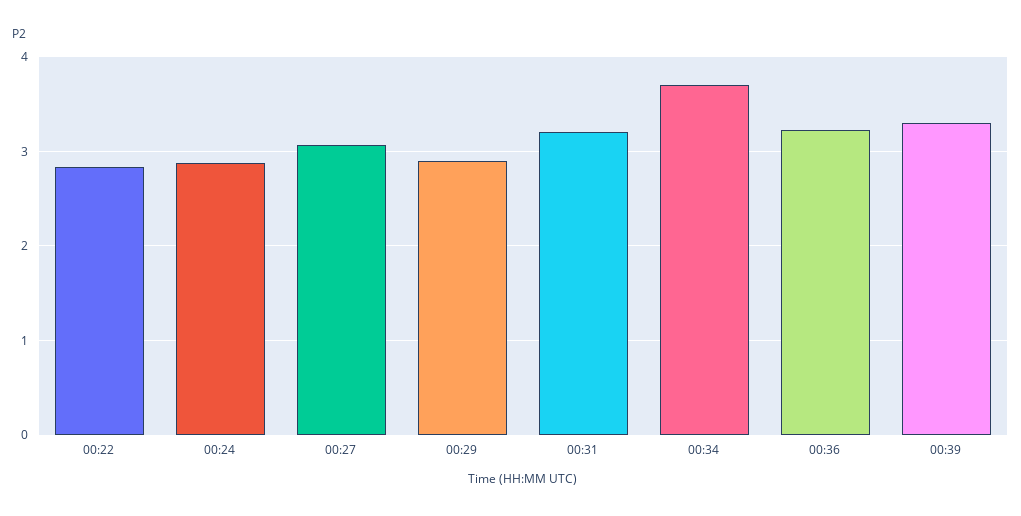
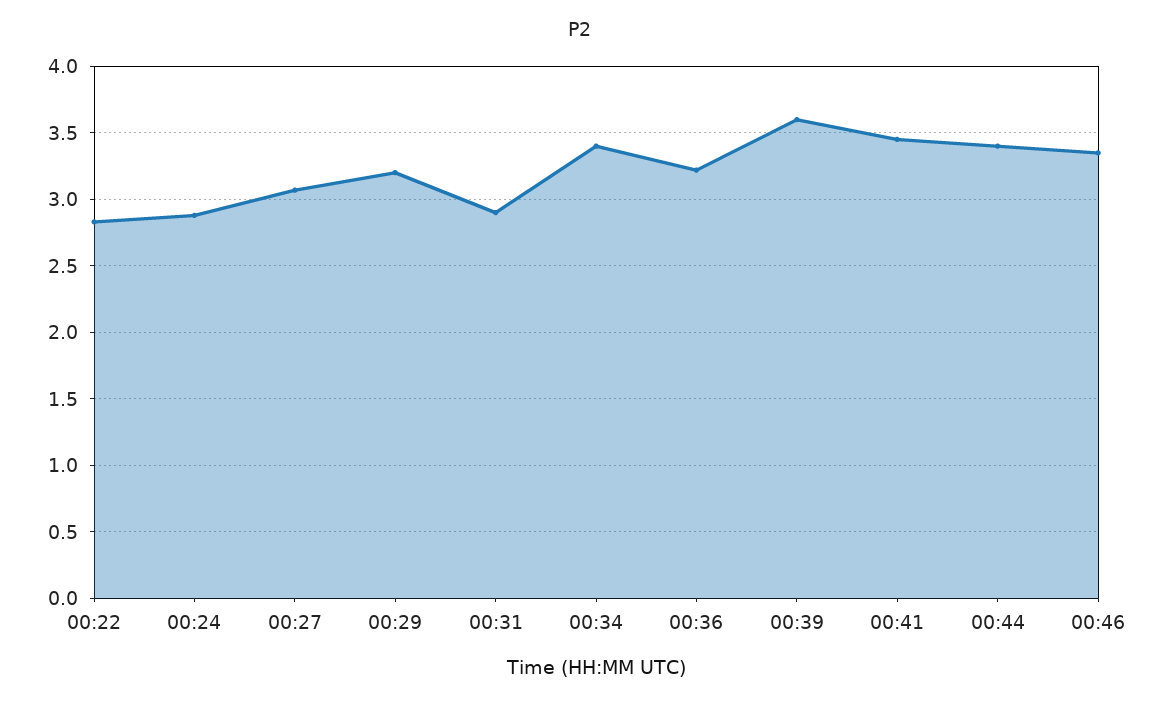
00:29: 2.9 -> 3.2
00:31: 3.2 -> 2.9
00:34: 3.7 -> 3.4
00:39: 3.3 -> 3.6
00:41: none -> 3.45
00:44: none -> 3.4
00:46: none -> 3.35

